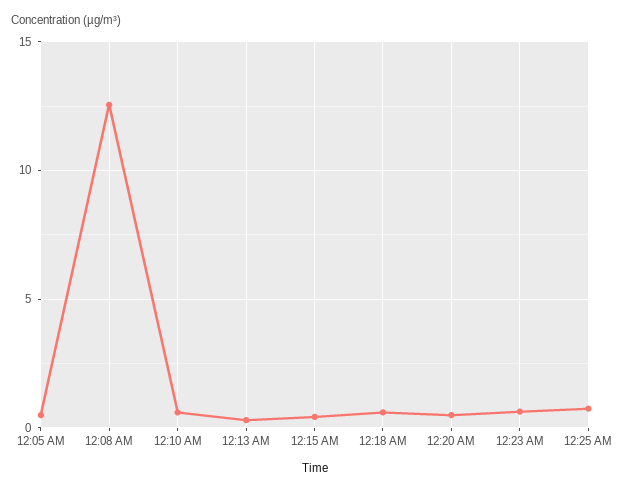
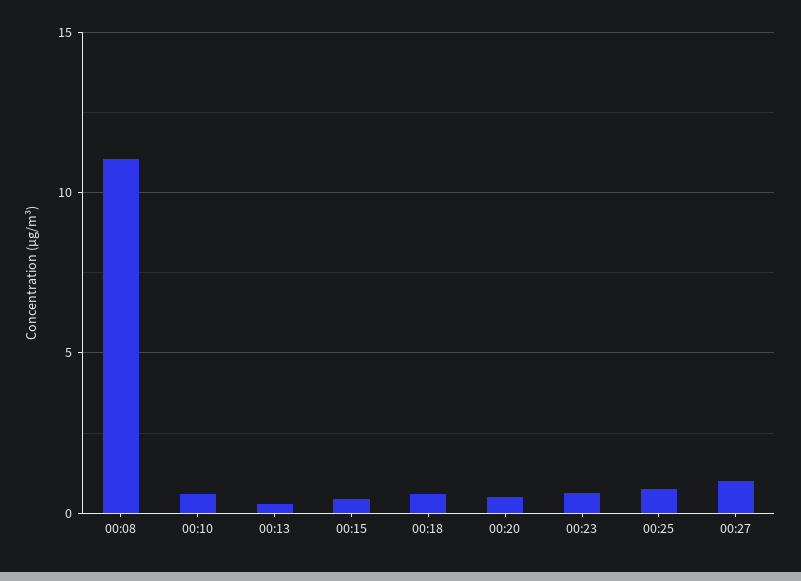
12:05 AM: 0.5 -> none
12:08 AM: 12.5 -> 11
00:27: none -> 1

